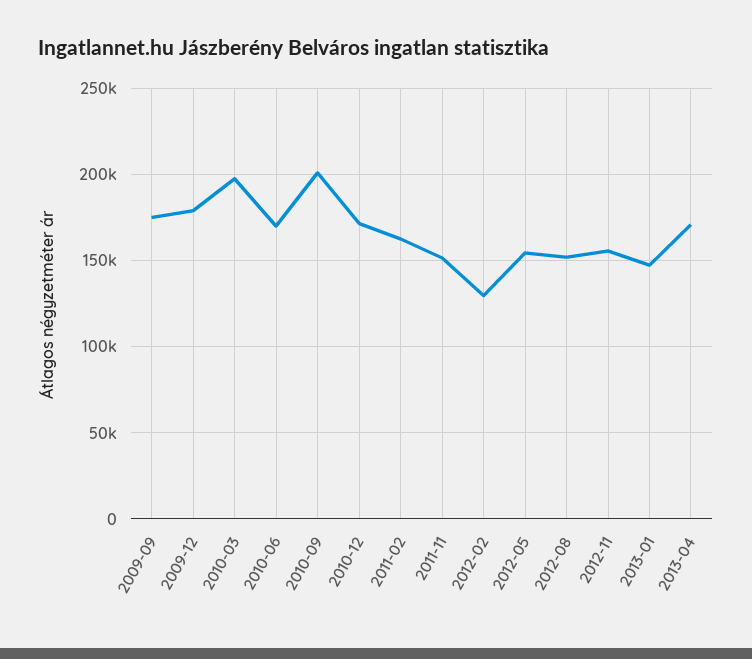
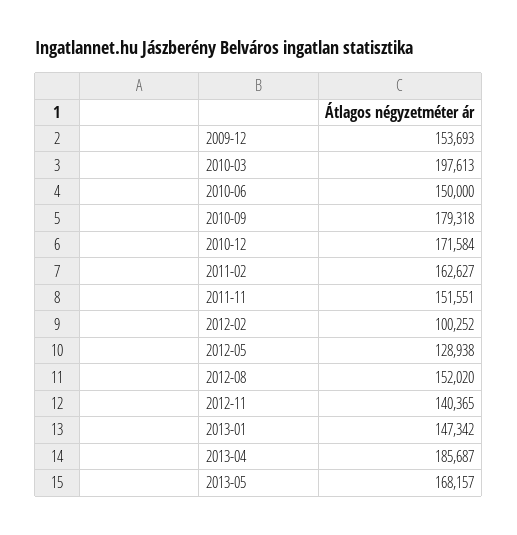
2009-09: 175000 -> none
2009-12: 180000 -> 153693
2010-06: 170000 -> 150000
2010-09: 200000 -> 179318
2012-02: 130000 -> 100252
2012-05: 155000 -> 128938
2012-11: 155000 -> 140365
2013-04: 170000 -> 185687
2013-05: none -> 168157

